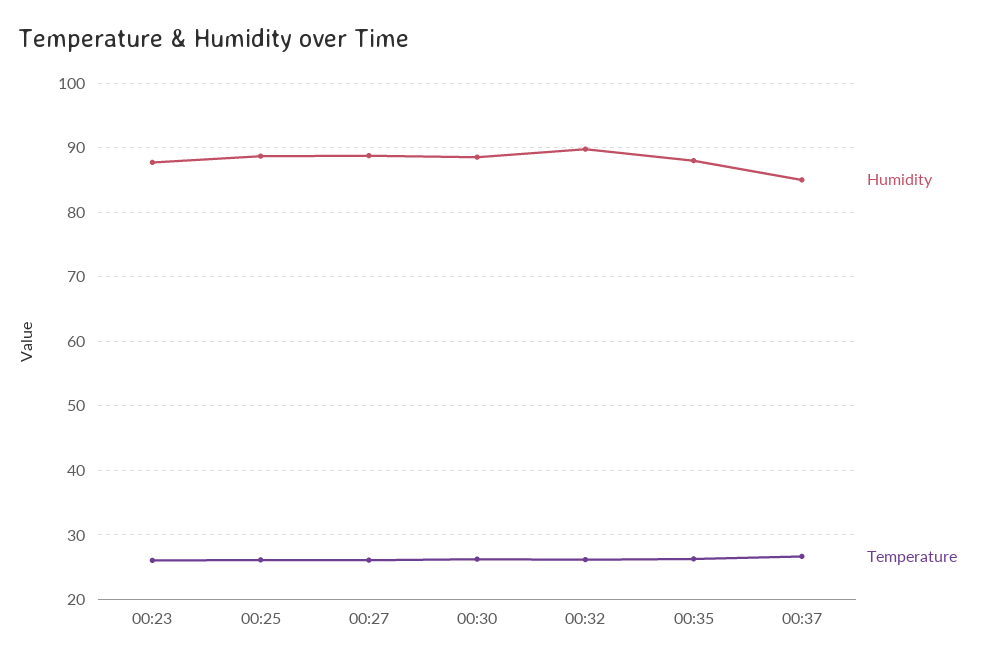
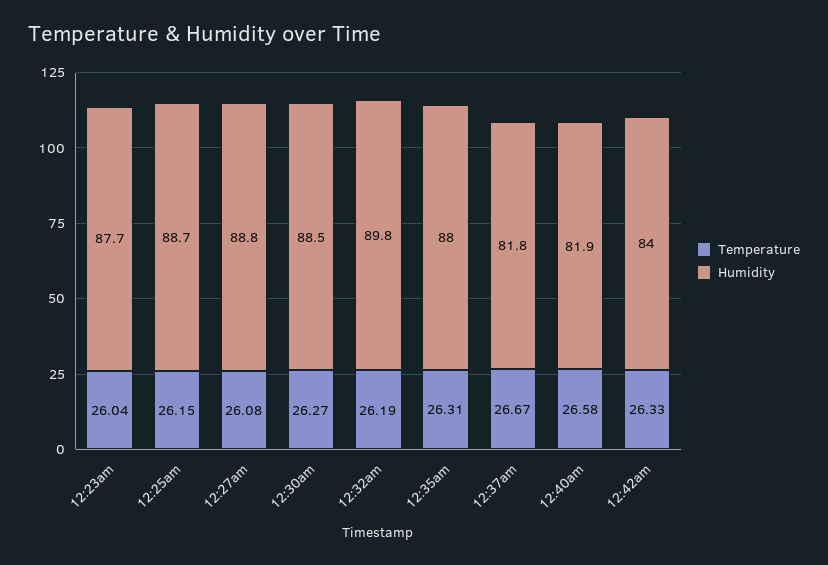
Humidity, 00:37: 85 -> 81.8
Temperature, 12:40am: none -> 26.58
Humidity, 12:40am: none -> 81.9
Temperature, 12:42am: none -> 26.33
Humidity, 12:42am: none -> 84

